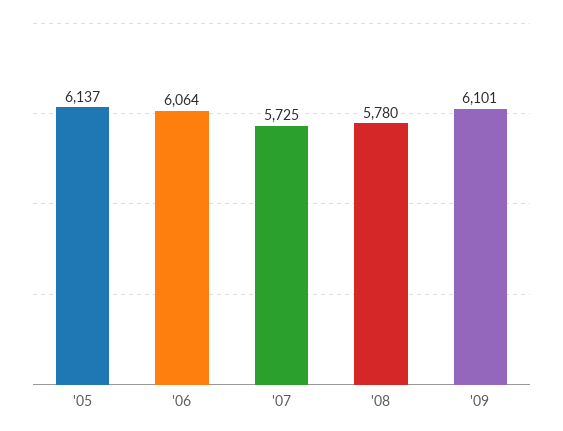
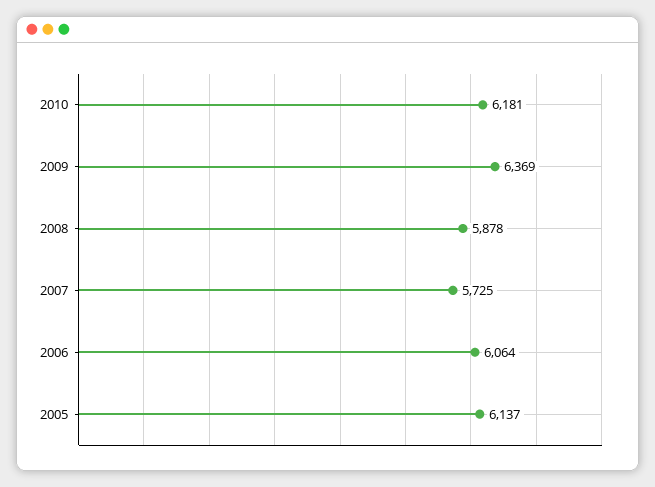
'08: 5780 -> 5878
'09: 6101 -> 6369
2010: none -> 6181

